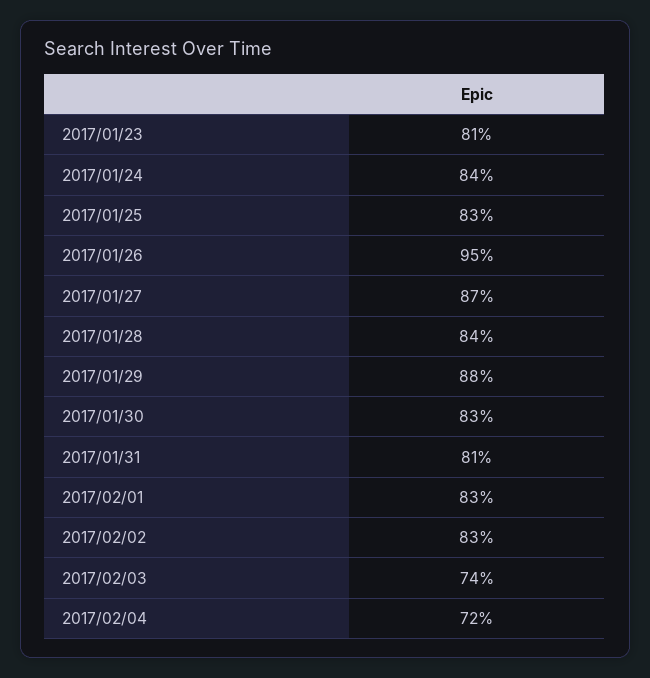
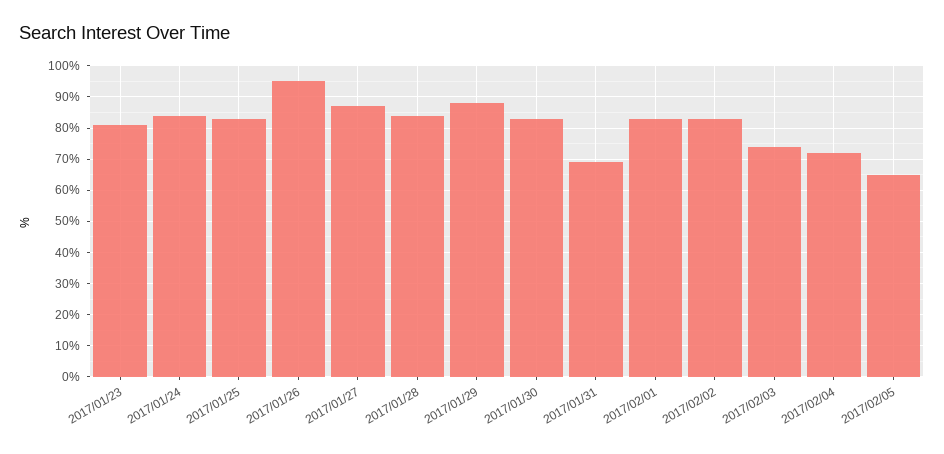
2017/01/31: 81 -> 70
2017/02/05: none -> 65

